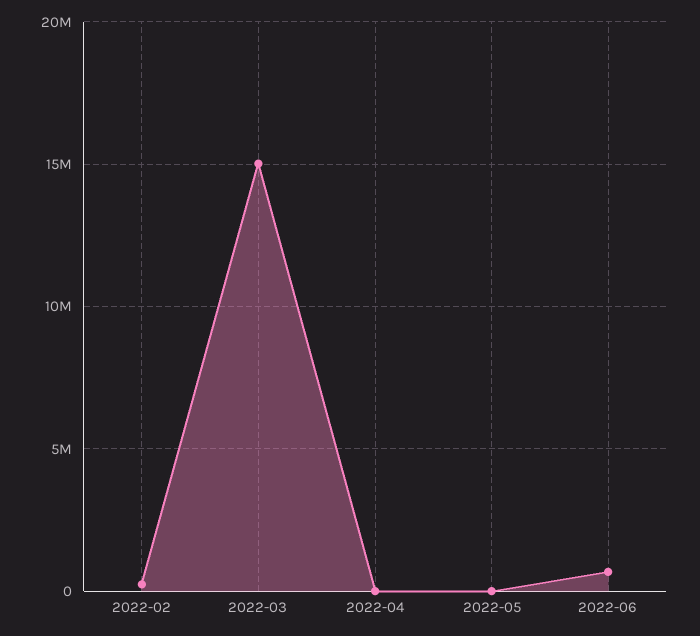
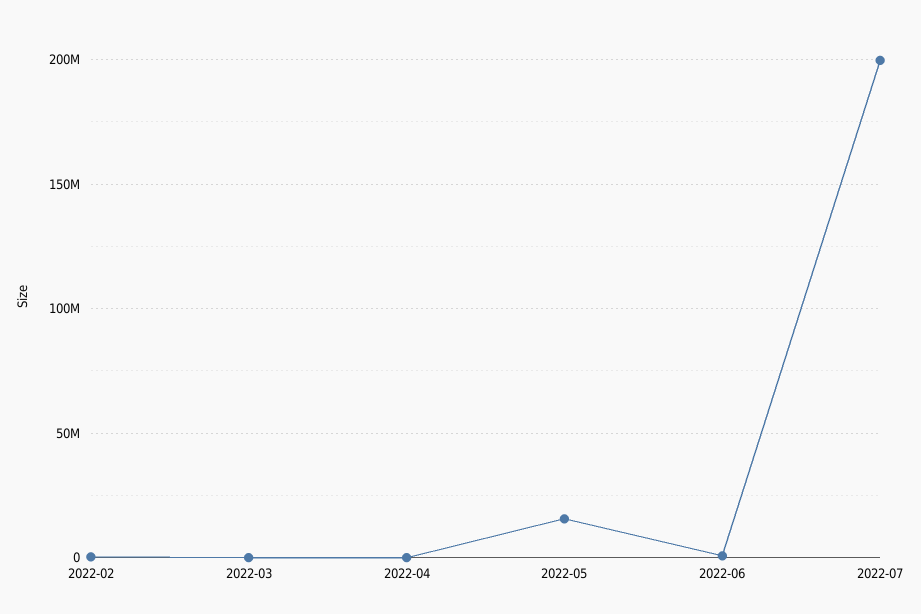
2022-03: 15000000 -> 0
2022-05: 0 -> 15000000
2022-07: none -> 200000000

